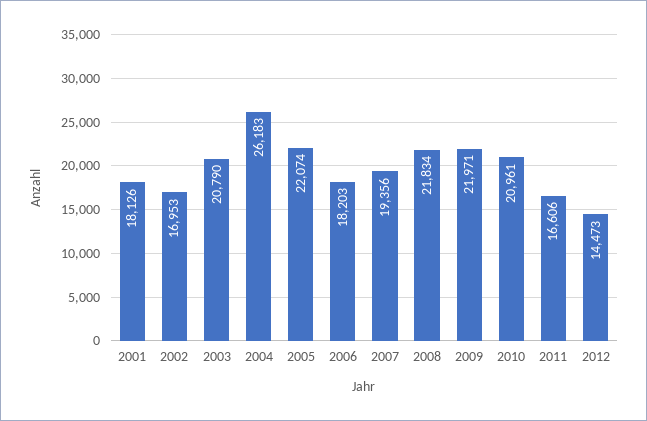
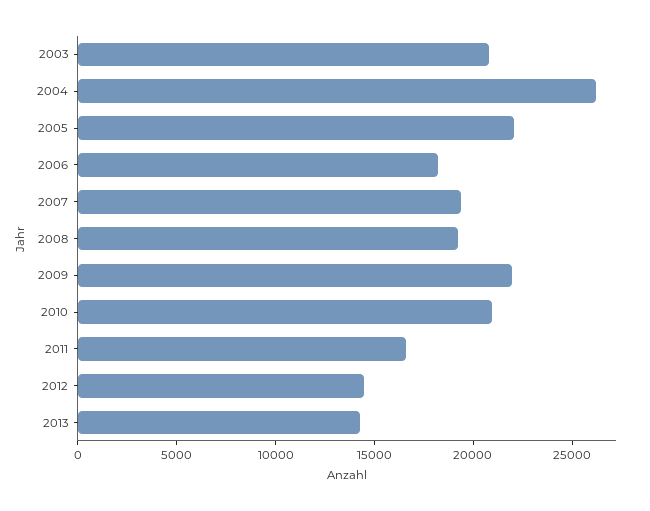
2001: 18126 -> none
2002: 16953 -> none
2008: 21834 -> 19000
2013: none -> 14000

